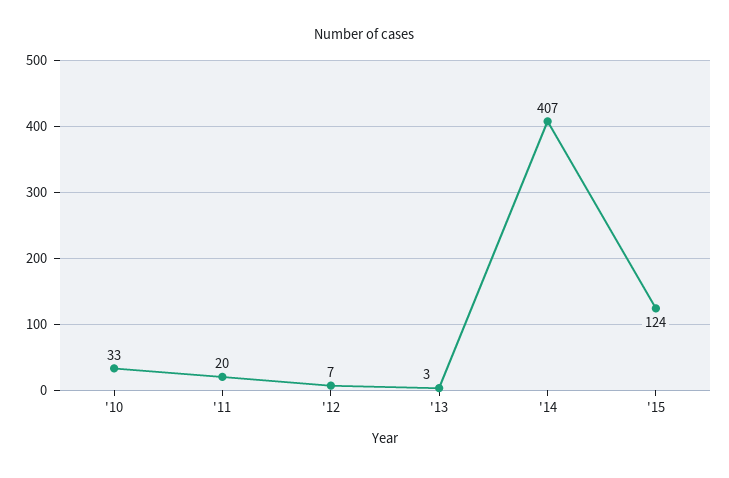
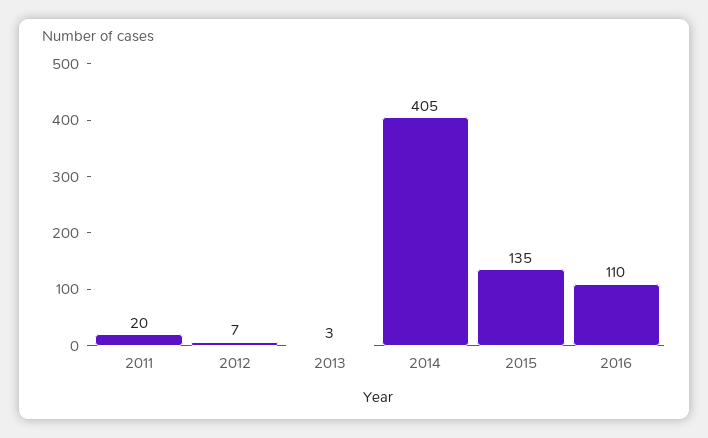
'10: 33 -> none
'14: 407 -> 405
'15: 124 -> 135
2016: none -> 110

